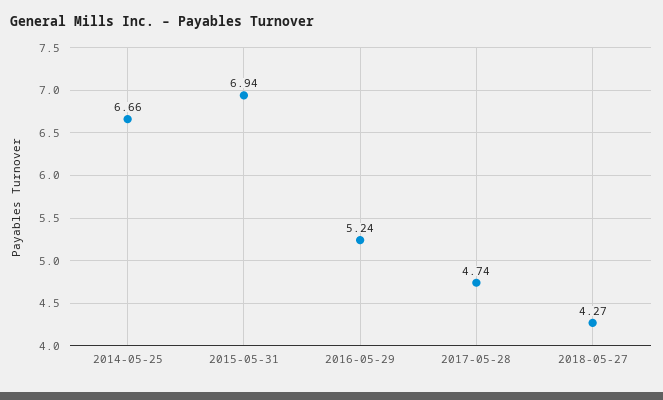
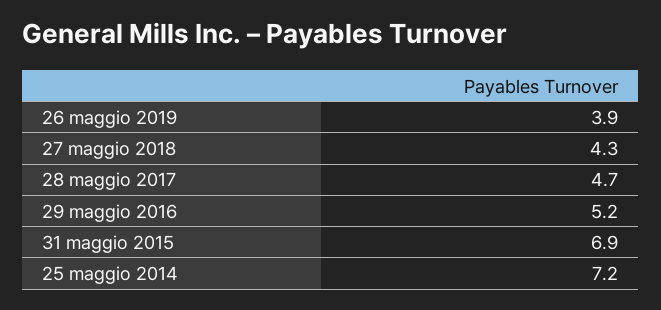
2014-05-25: 6.66 -> 7.2
26 maggio 2019: none -> 3.9

